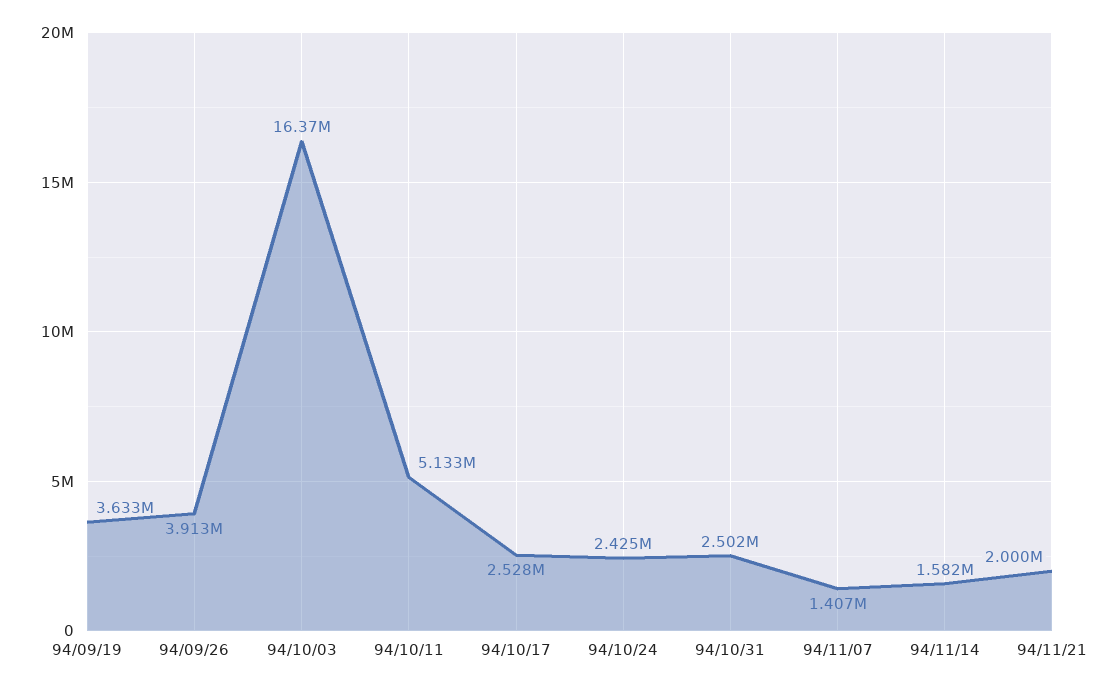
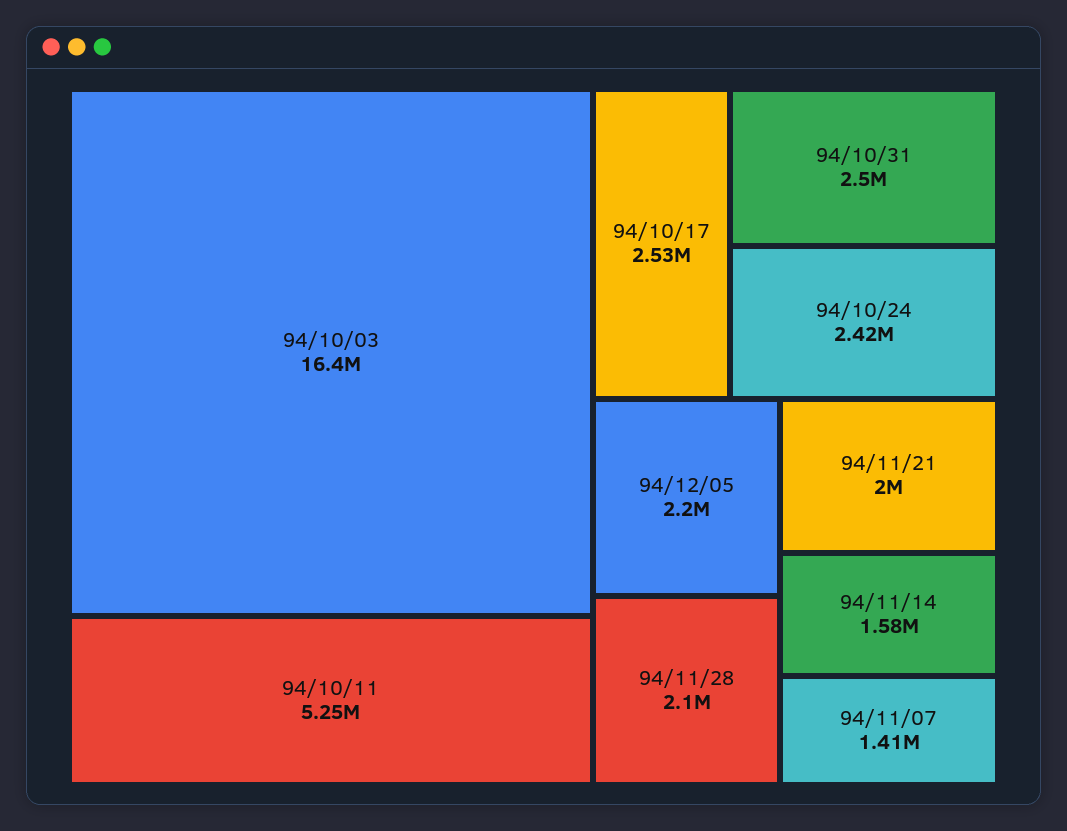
94/09/19: 3633000 -> none
94/09/26: 3913000 -> none
94/10/11: 5133000 -> 5250000
94/12/05: none -> 2200000
94/11/28: none -> 2100000

